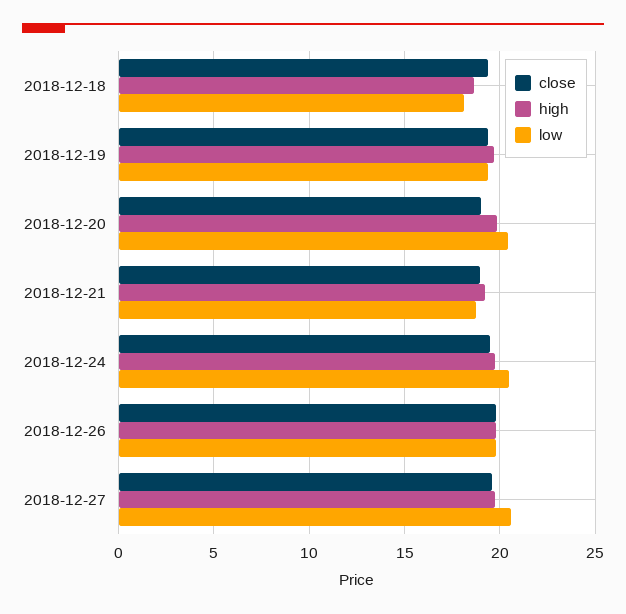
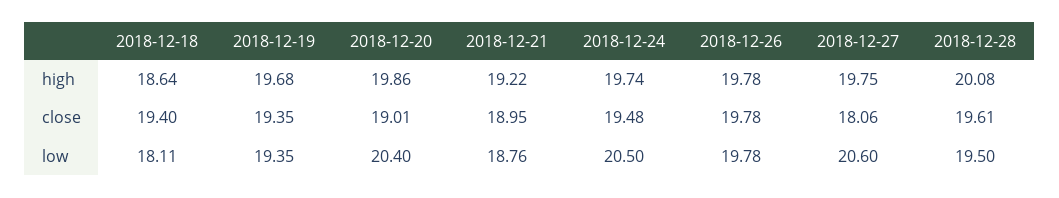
close, 2018-12-27: 19.5 -> 18.06
high, 2018-12-28: none -> 20.08
close, 2018-12-28: none -> 19.61
low, 2018-12-28: none -> 19.5

